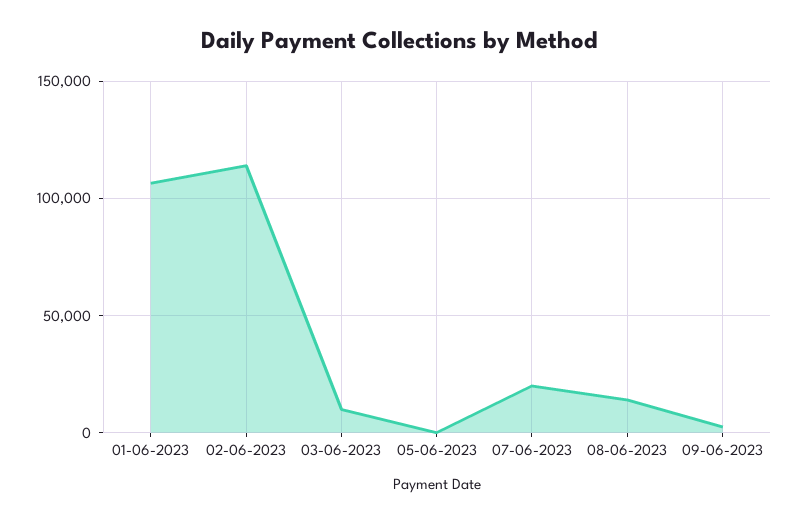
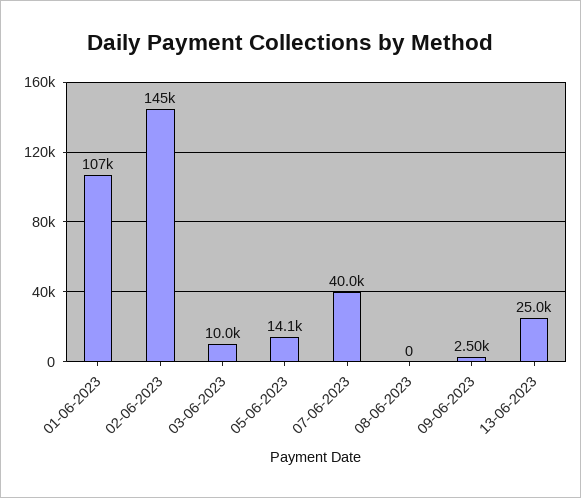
02-06-2023: 115000 -> 145000
05-06-2023: 0 -> 14100
07-06-2023: 20000 -> 40000
08-06-2023: 15000 -> 0
13-06-2023: none -> 25000

